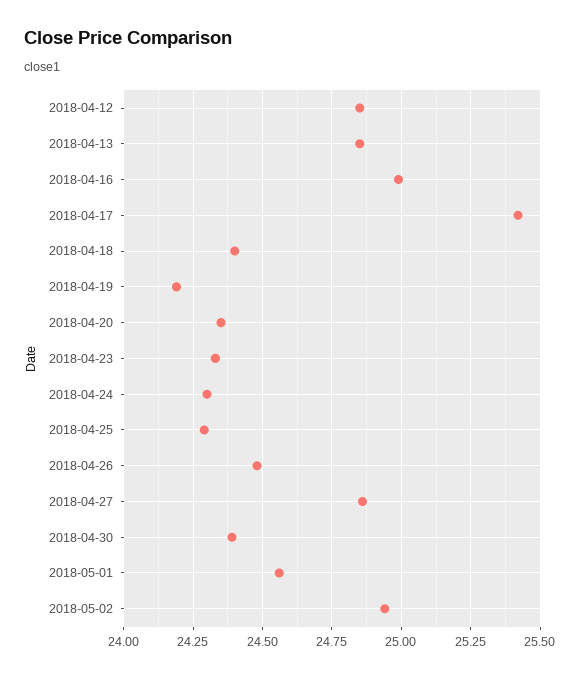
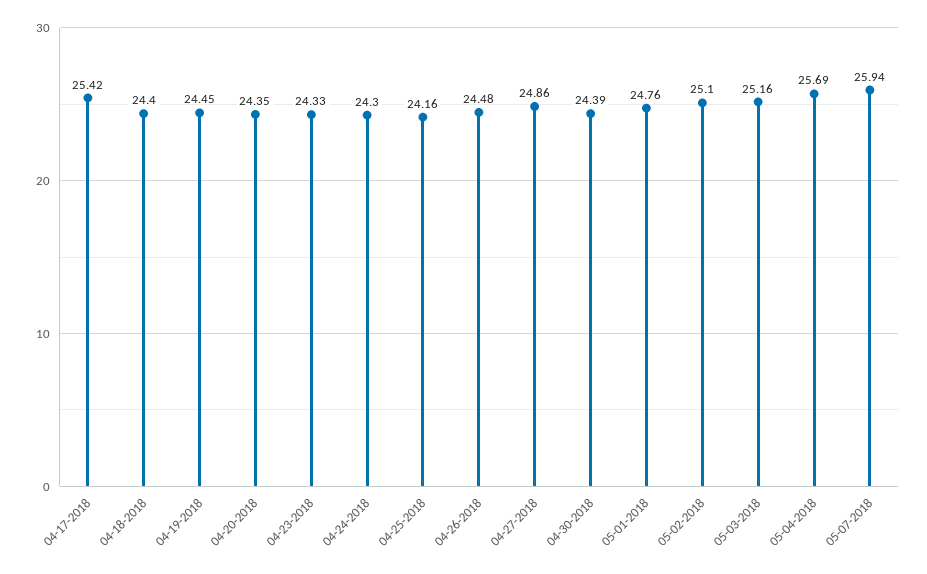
2018-04-12: 24.85 -> none
2018-04-13: 24.85 -> none
2018-04-16: 25 -> none
2018-04-19: 24.2 -> 24.45
2018-04-25: 24.3 -> 24.16
2018-05-01: 24.55 -> 24.76
2018-05-02: 24.95 -> 25.1
05-03-2018: none -> 25.16
05-04-2018: none -> 25.69
05-07-2018: none -> 25.94

